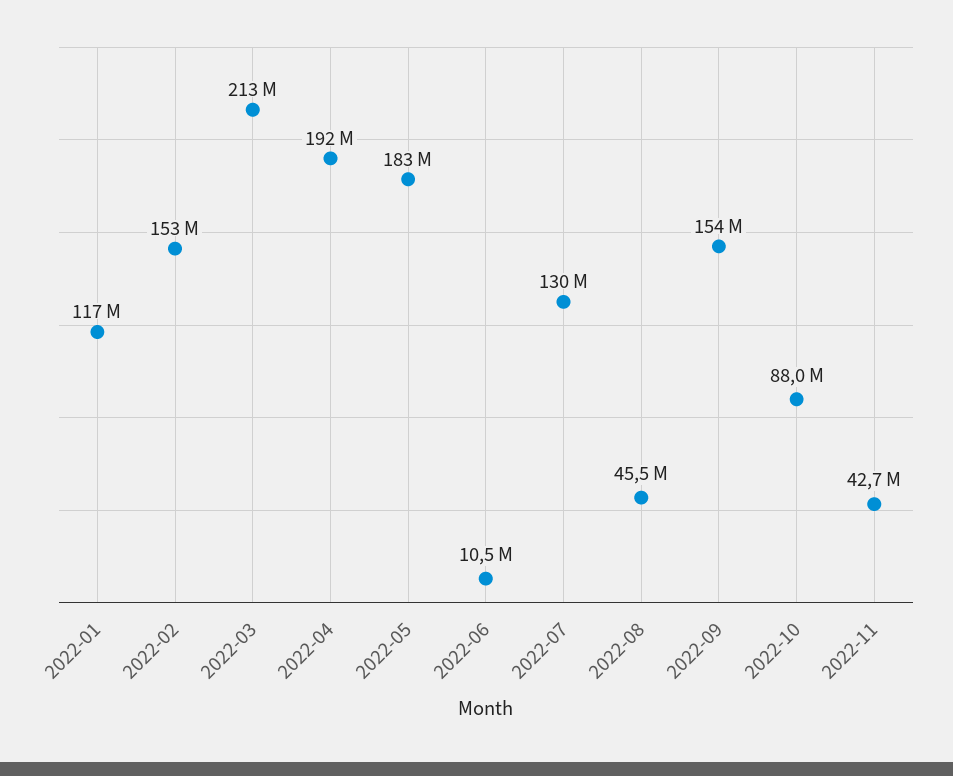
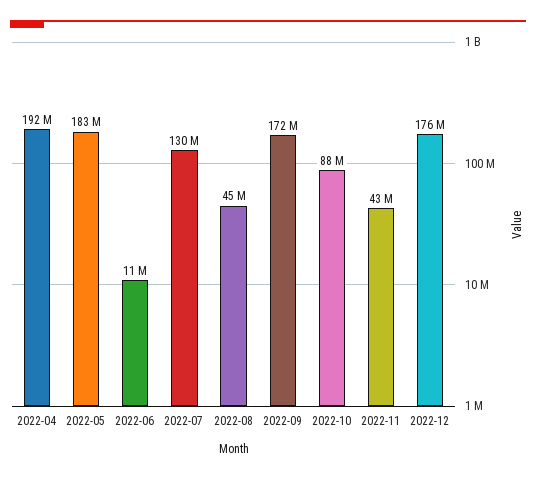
2022-01: 117000000 -> none
2022-02: 153000000 -> none
2022-03: 213000000 -> none
2022-09: 154000000 -> 172000000
2022-12: none -> 176000000

